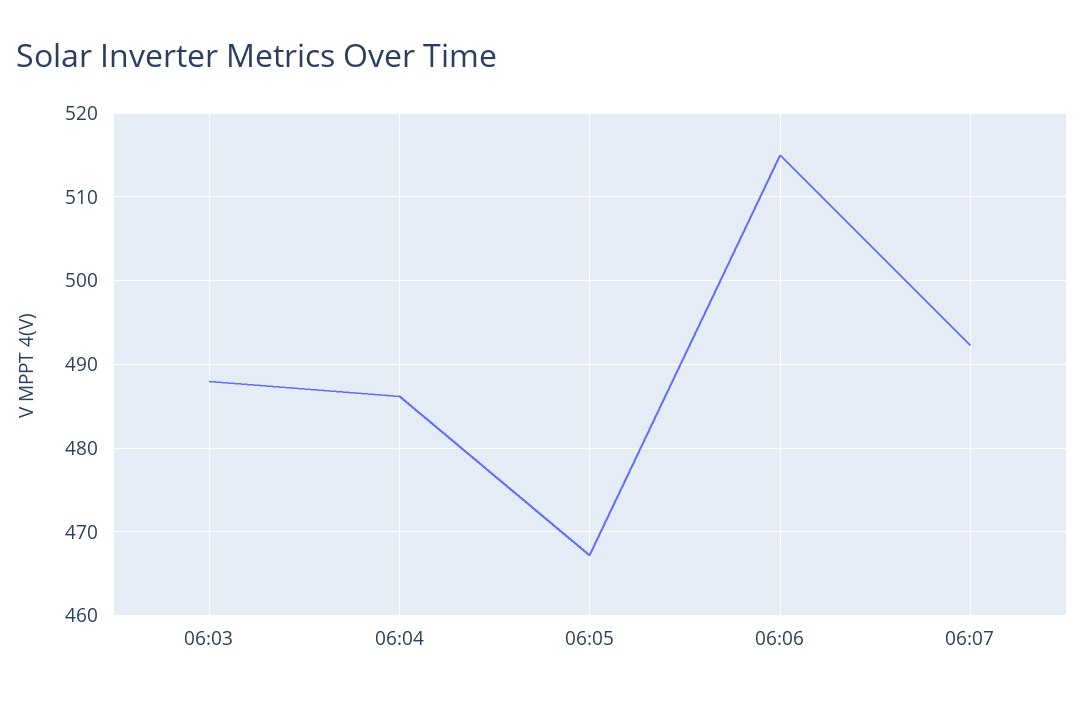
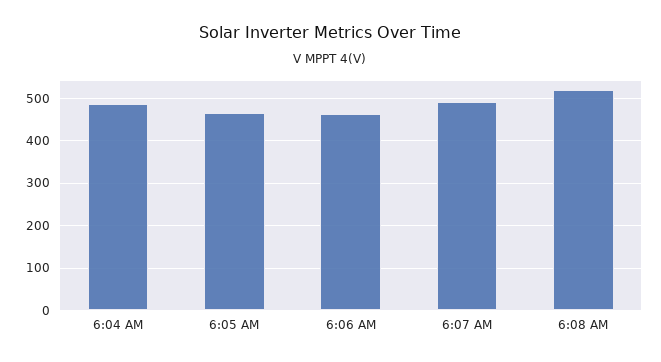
06:03: 488 -> none
06:06: 515 -> 460
6:08 AM: none -> 520

